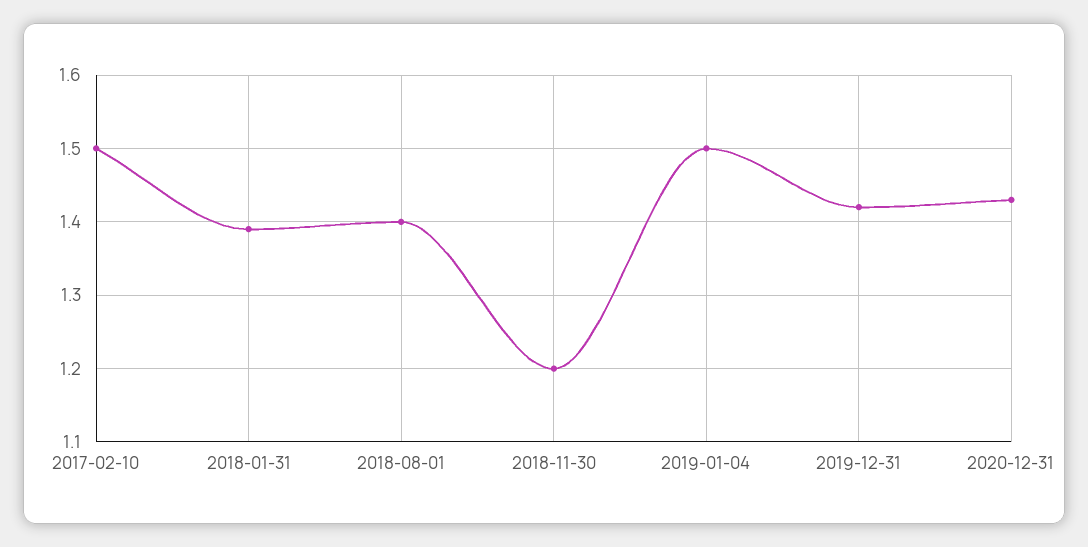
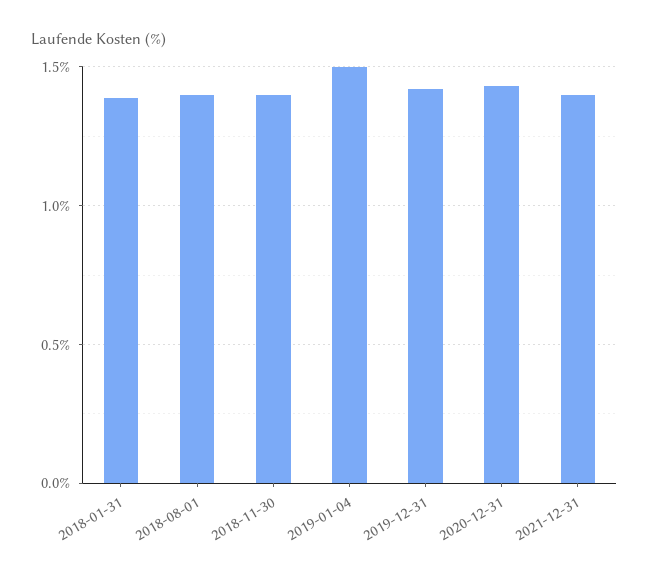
2017-02-10: 1.5 -> none
2018-11-30: 1.2 -> 1.4
2021-12-31: none -> 1.4

